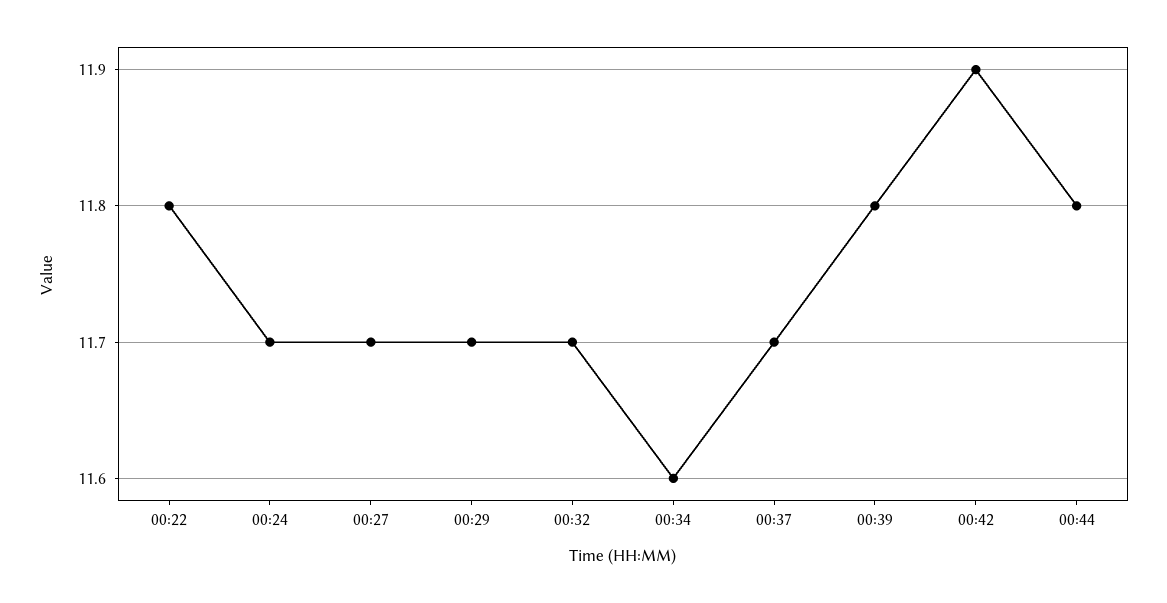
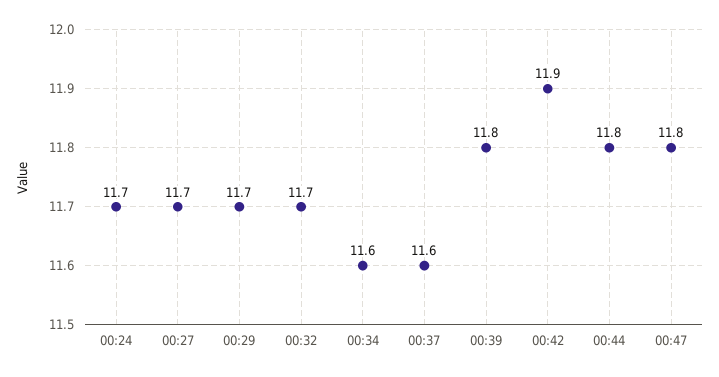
00:22: 11.8 -> none
00:37: 11.7 -> 11.6
00:47: none -> 11.8

